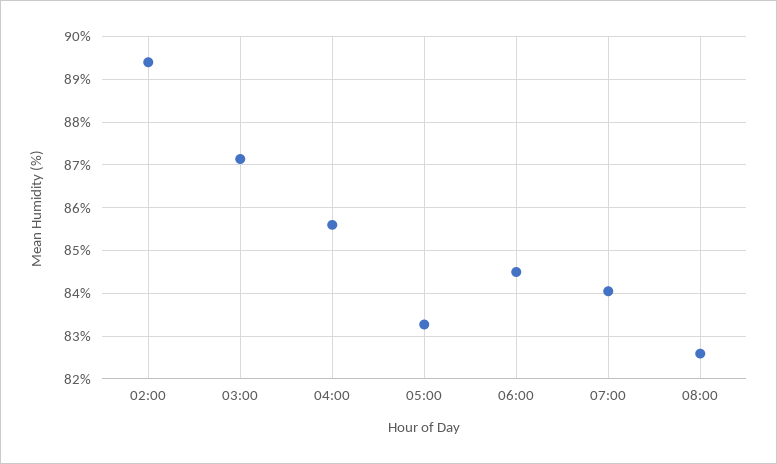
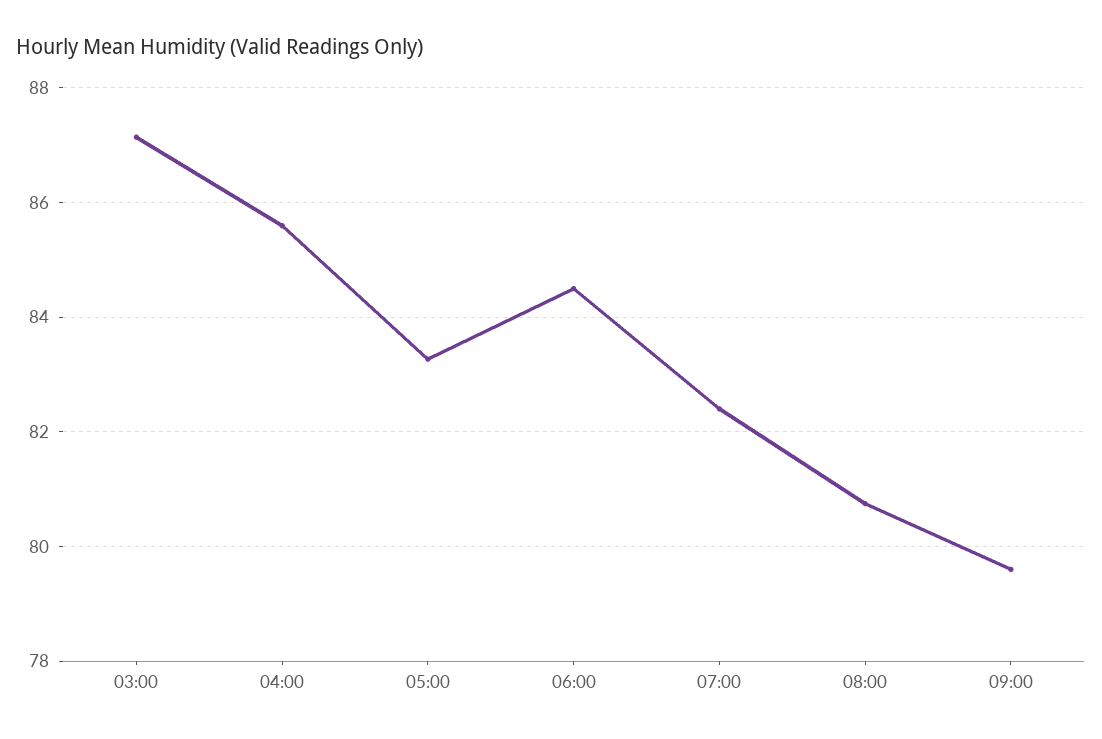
02:00: 89.4 -> none
07:00: 84 -> 82.4
08:00: 82.6 -> 80.8
09:00: none -> 79.6

